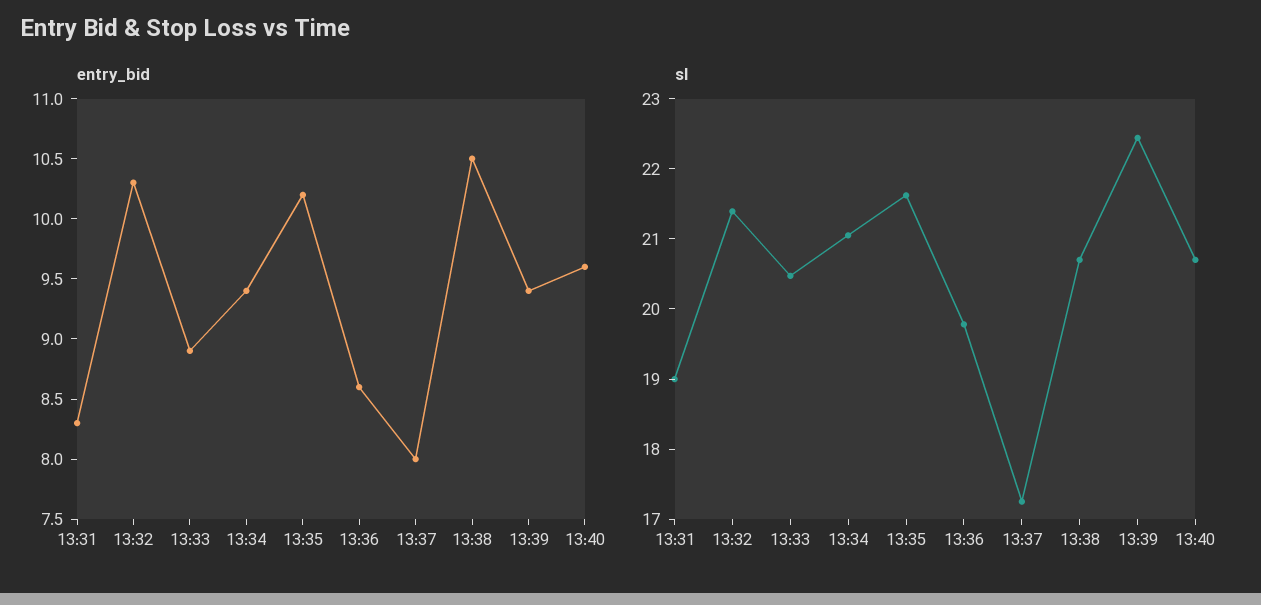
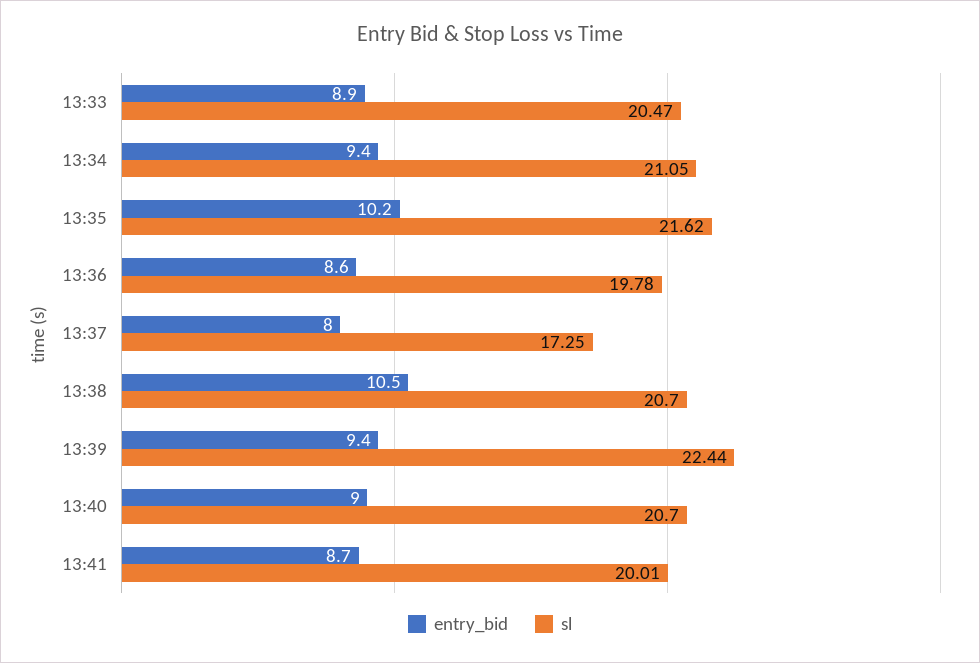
entry_bid, 13:31: 8.3 -> none
entry_bid, 13:32: 10.3 -> none
entry_bid, 13:40: 9.6 -> 9
sl, 13:31: 19 -> none
sl, 13:32: 21.4 -> none
entry_bid, 13:41: none -> 8.7
sl, 13:41: none -> 20.01

